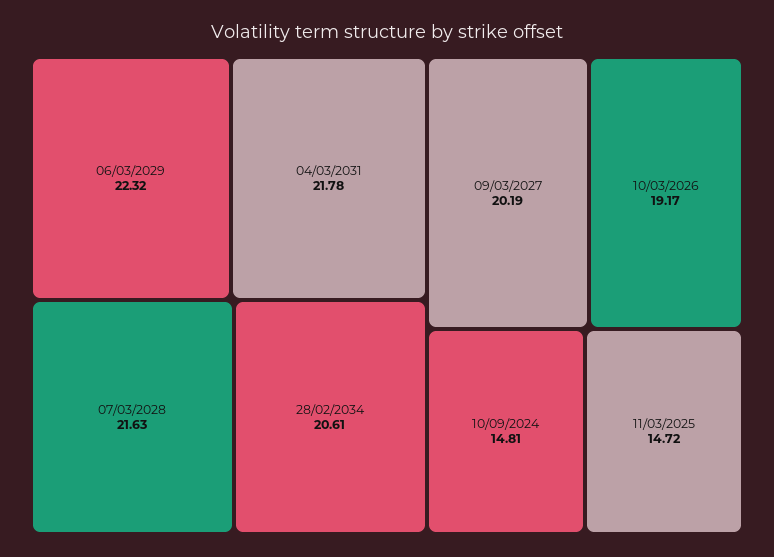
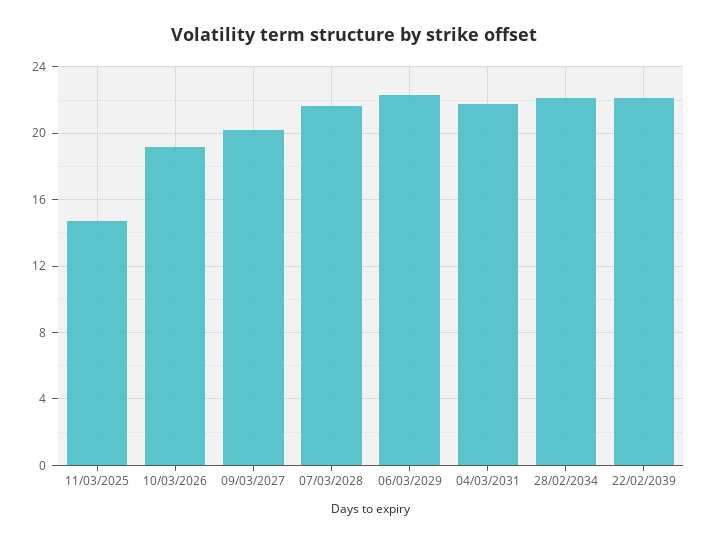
28/02/2034: 20.61 -> 22
10/09/2024: 14.81 -> none
22/02/2039: none -> 22

